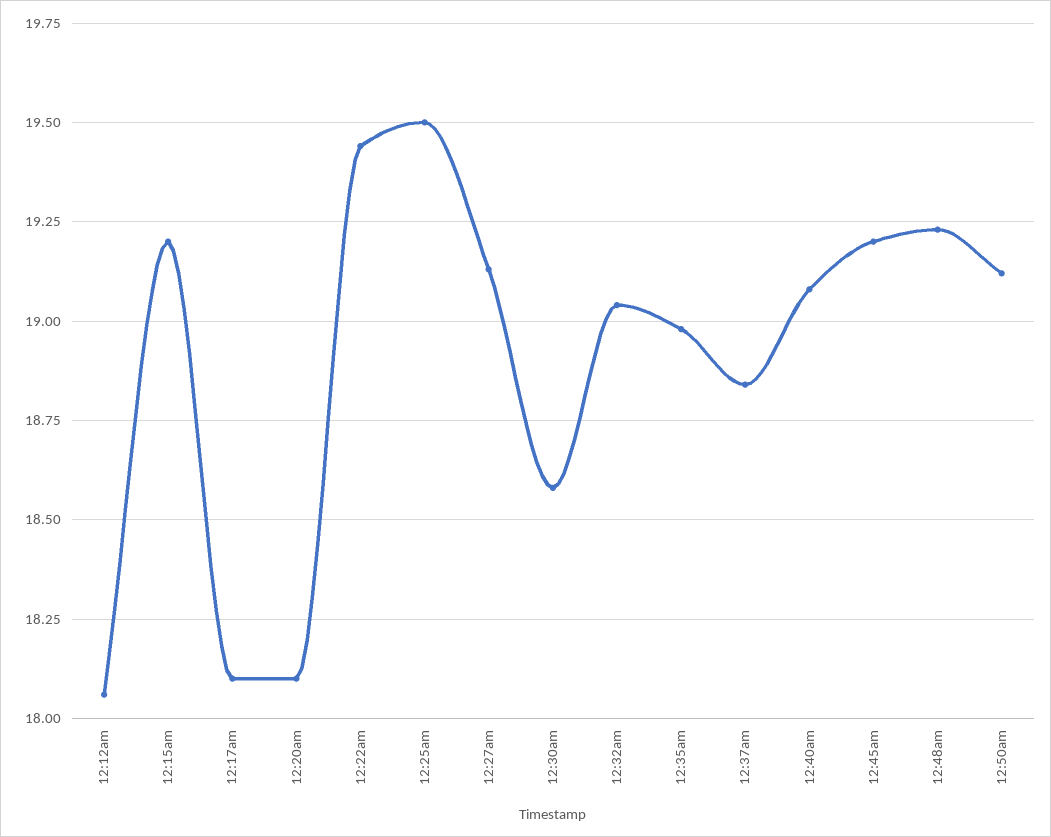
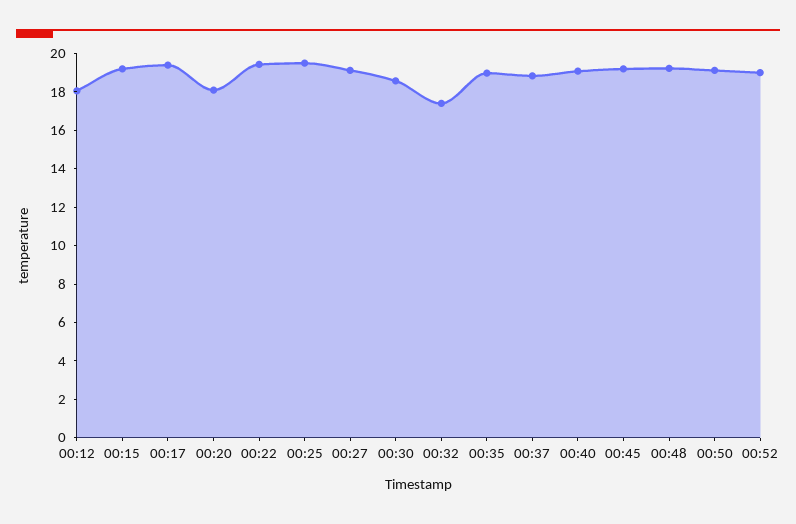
12:17am: 18.1 -> 19.5
12:32am: 19.05 -> 17.5
00:52: none -> 19

